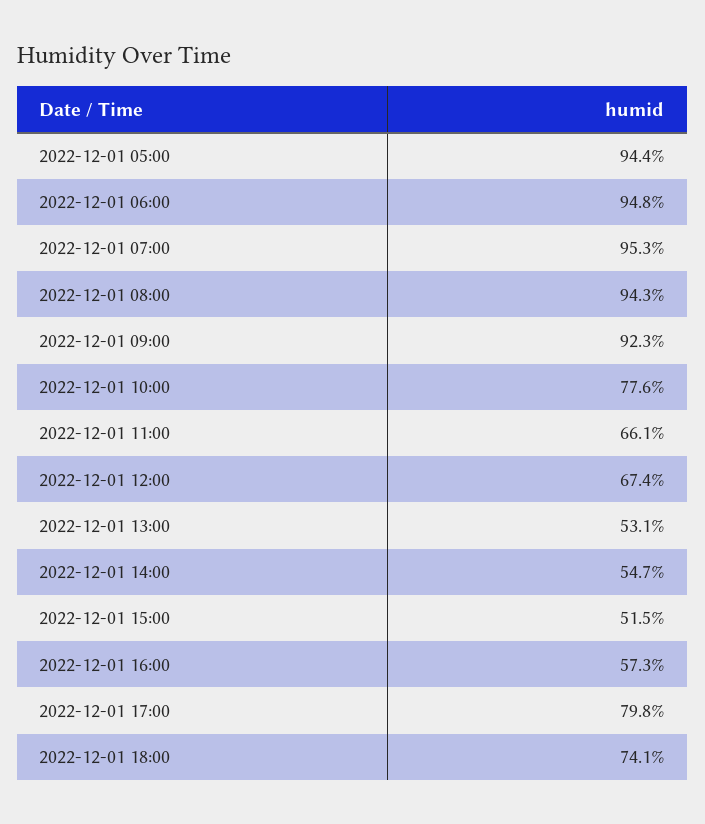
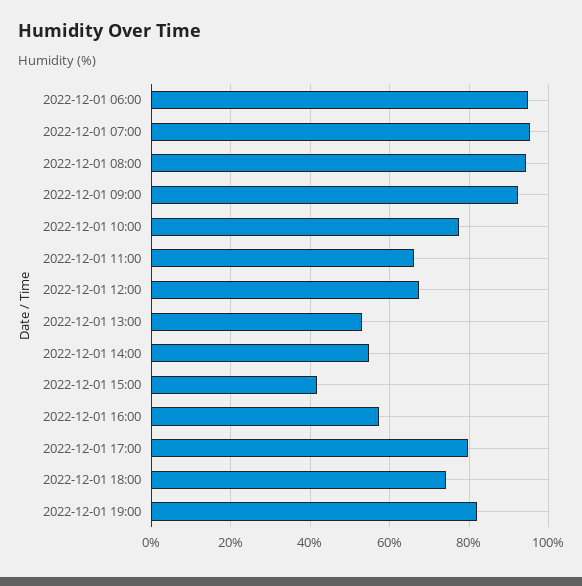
2022-12-01 05:00: 94.4 -> none
2022-12-01 15:00: 51.5 -> 42
2022-12-01 19:00: none -> 82

